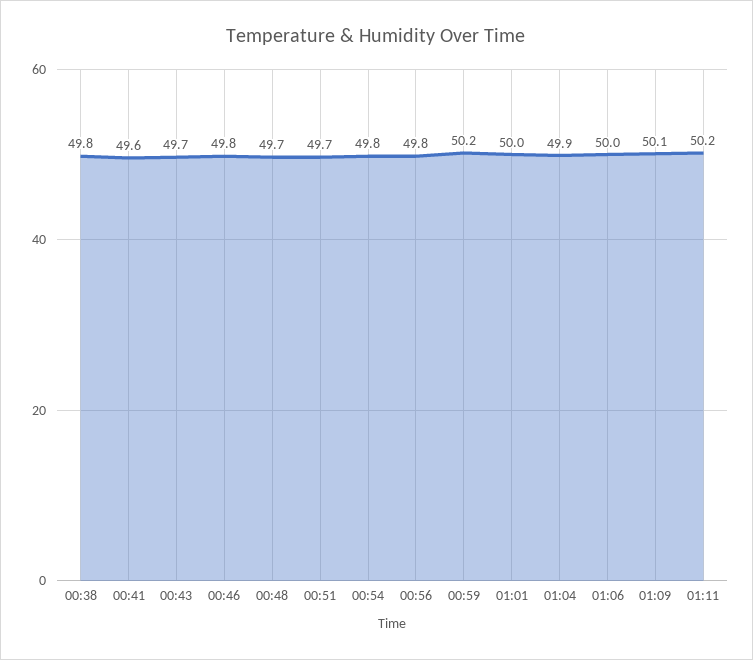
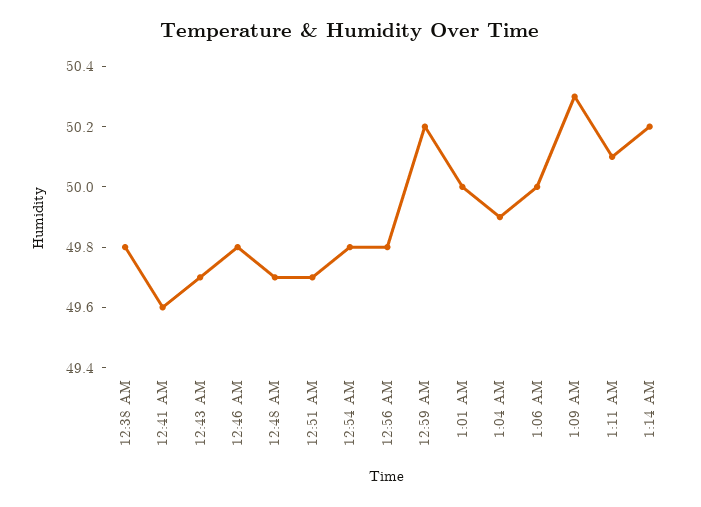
01:09: 50.1 -> 50.3
01:11: 50.2 -> 50.1
1:14 AM: none -> 50.2

